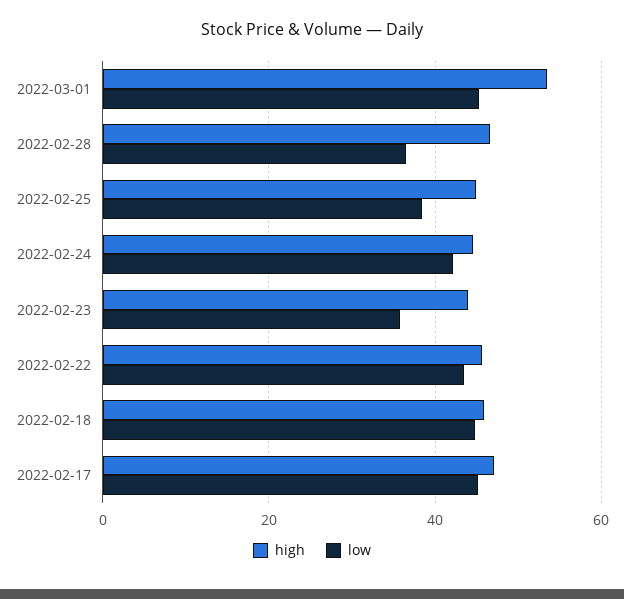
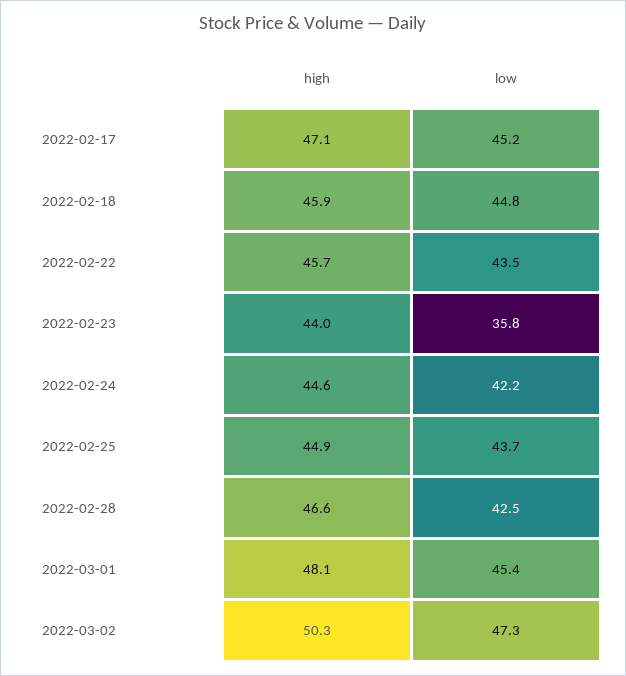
high, 2022-03-01: 54 -> 48.1
low, 2022-02-28: 36 -> 42.5
low, 2022-02-25: 38 -> 43.7
high, 2022-03-02: none -> 50.3
low, 2022-03-02: none -> 47.3

